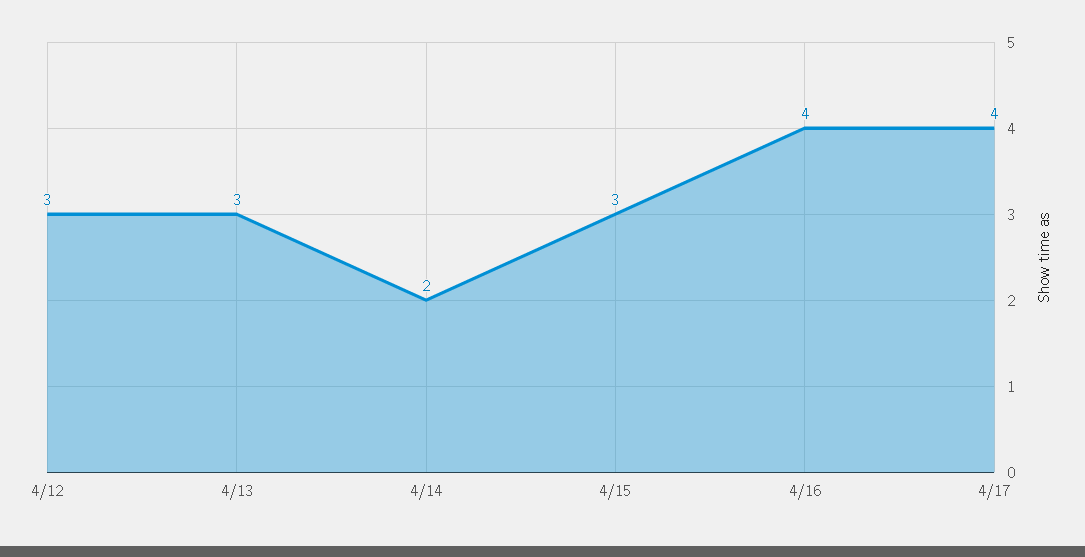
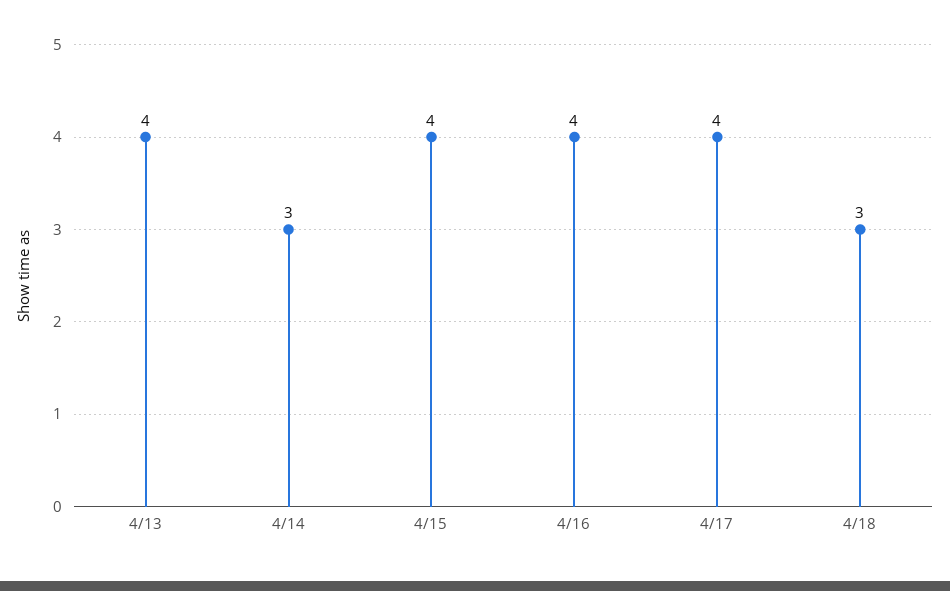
4/12: 3 -> none
4/13: 3 -> 4
4/14: 2 -> 3
4/15: 3 -> 4
4/18: none -> 3

